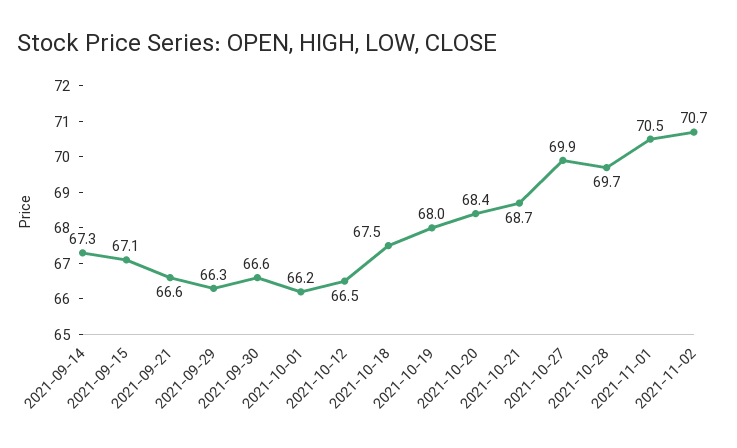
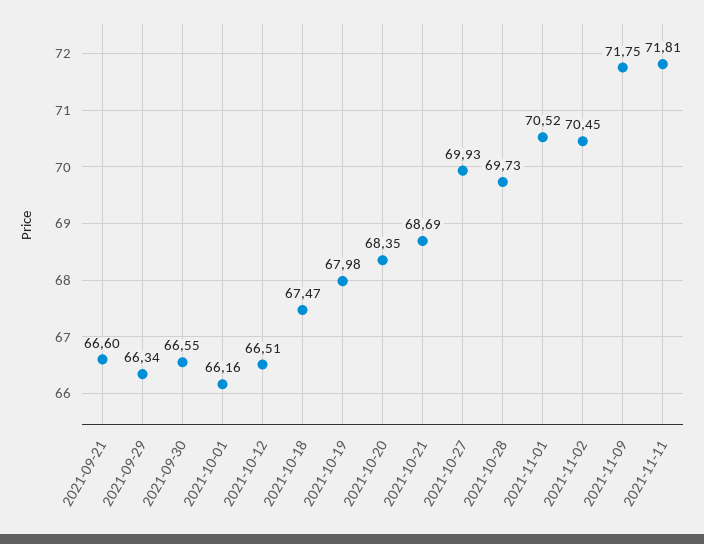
2021-09-14: 67.3 -> none
2021-09-15: 67.1 -> none
2021-11-02: 70.7 -> 70.45
2021-11-09: none -> 71.75
2021-11-11: none -> 71.81

